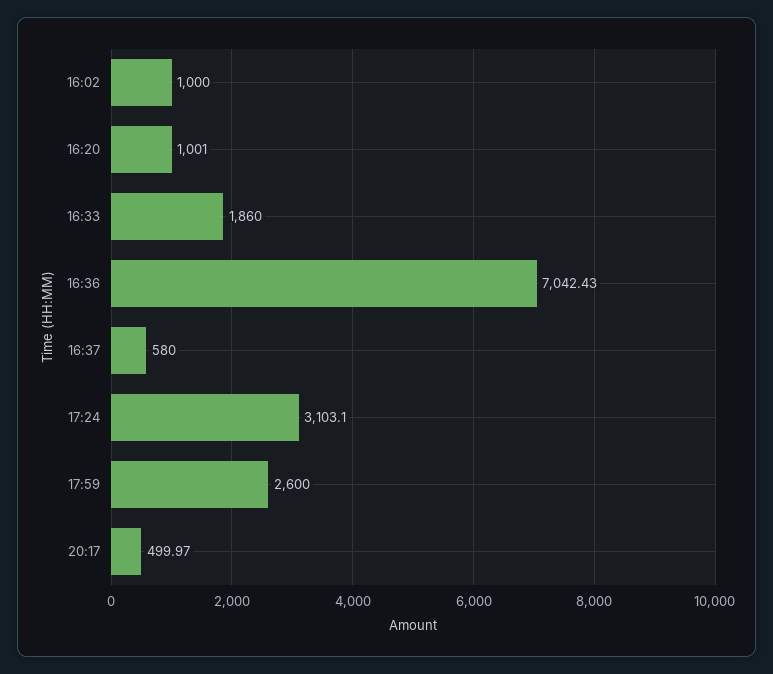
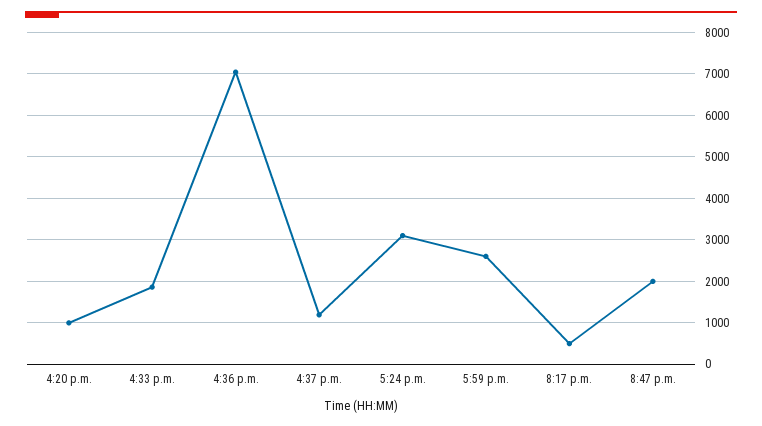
16:02: 1000 -> none
16:37: 580 -> 1200
8:47 p.m.: none -> 2000

